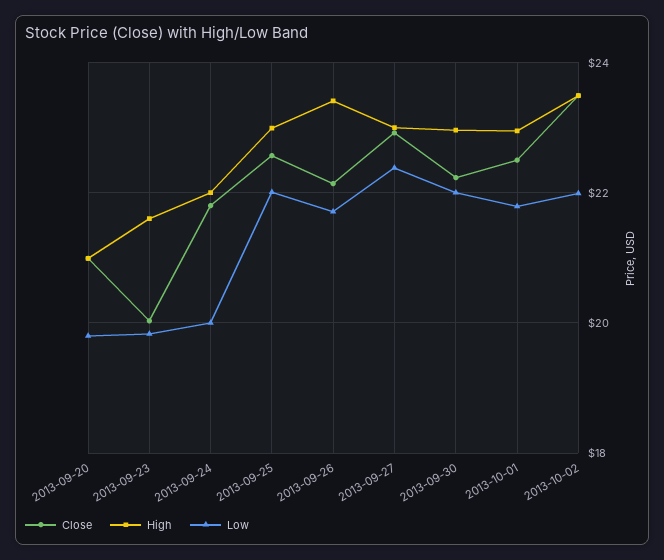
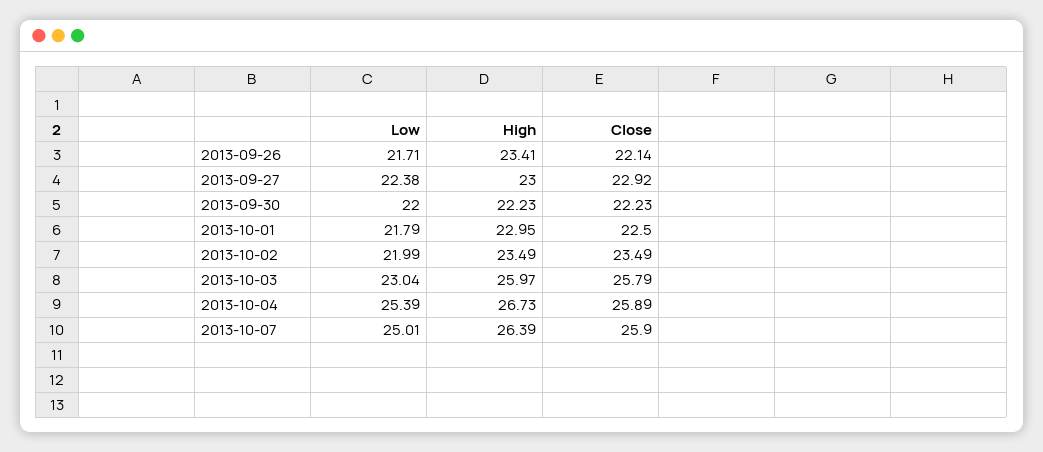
Close, 2013-09-20: 21 -> none
High, 2013-09-20: 21 -> none
Low, 2013-09-20: 19.8 -> none
Close, 2013-09-23: 20 -> none
High, 2013-09-23: 21.6 -> none
Low, 2013-09-23: 19.8 -> none
Close, 2013-09-24: 21.8 -> none
High, 2013-09-24: 22 -> none
Low, 2013-09-24: 20 -> none
Close, 2013-09-25: 22.6 -> none
High, 2013-09-25: 23 -> none
Low, 2013-09-25: 22 -> none
High, 2013-09-30: 23 -> 22.23
Low, 2013-10-03: none -> 23.04
High, 2013-10-03: none -> 25.97
Close, 2013-10-03: none -> 25.79
Low, 2013-10-04: none -> 25.39
High, 2013-10-04: none -> 26.73
Close, 2013-10-04: none -> 25.89
Low, 2013-10-07: none -> 25.01
High, 2013-10-07: none -> 26.39
Close, 2013-10-07: none -> 25.9

